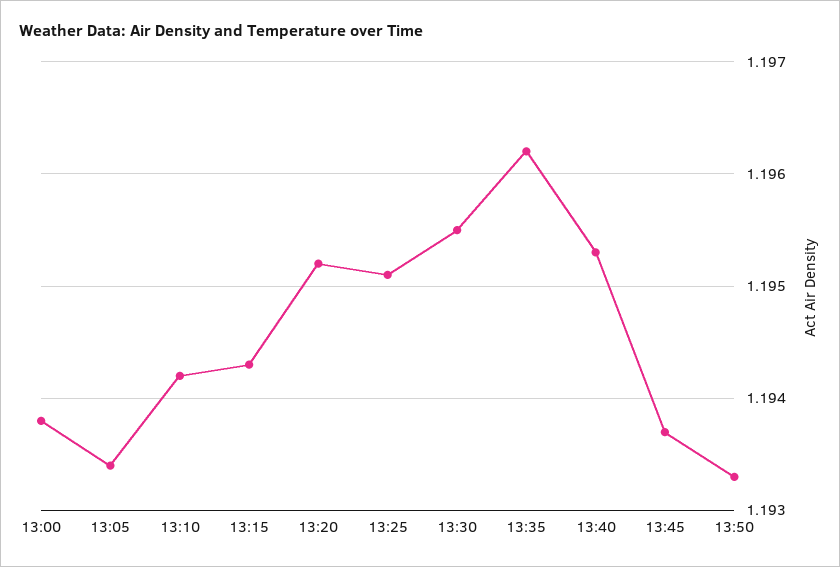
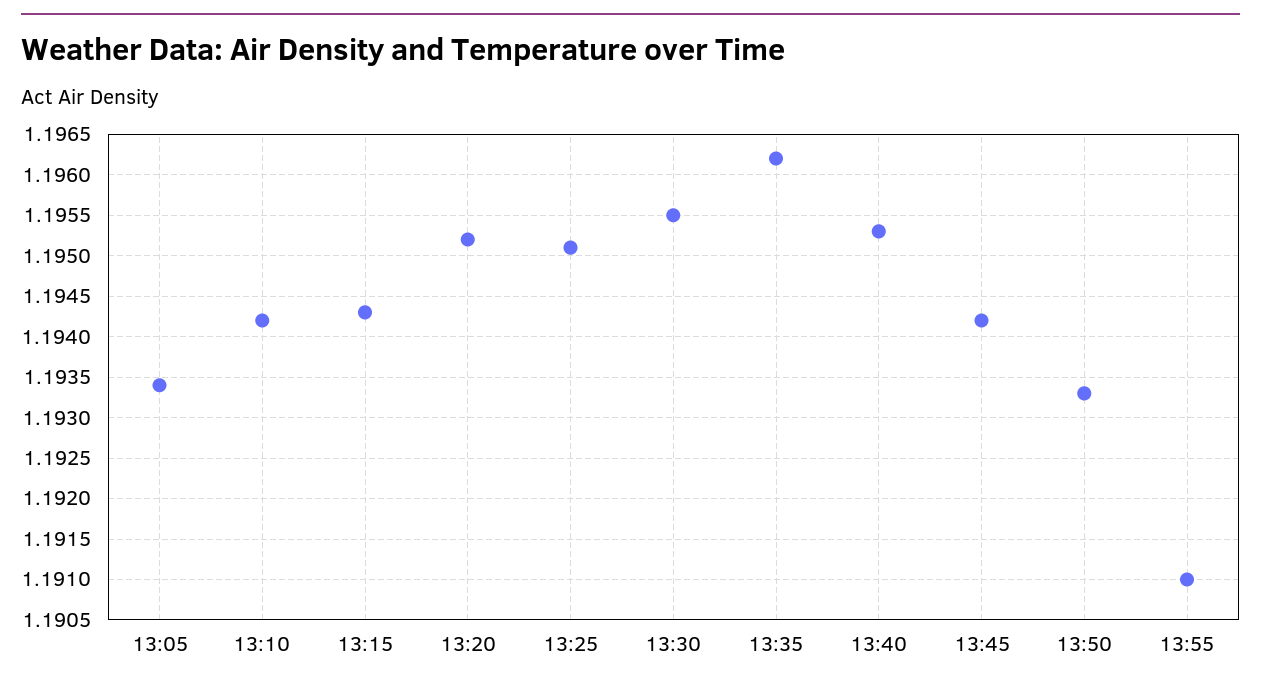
13:00: 1.1938 -> none
13:45: 1.1937 -> 1.1942
13:55: none -> 1.191

